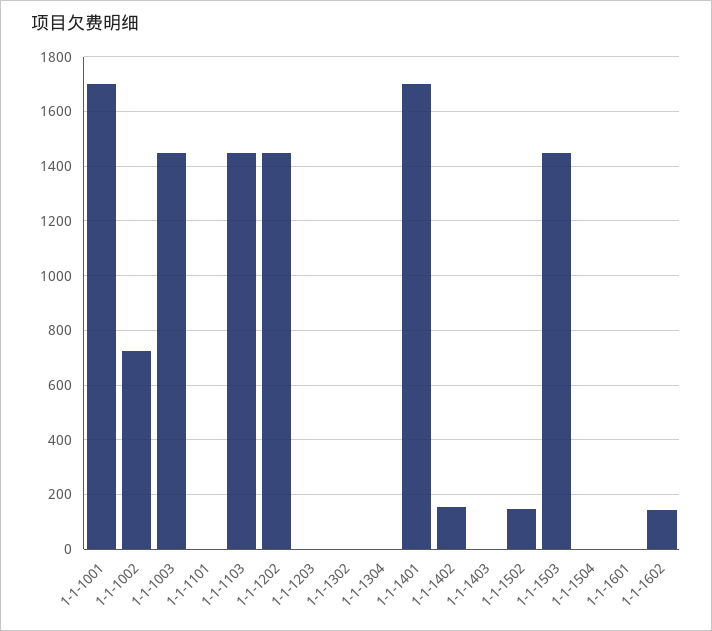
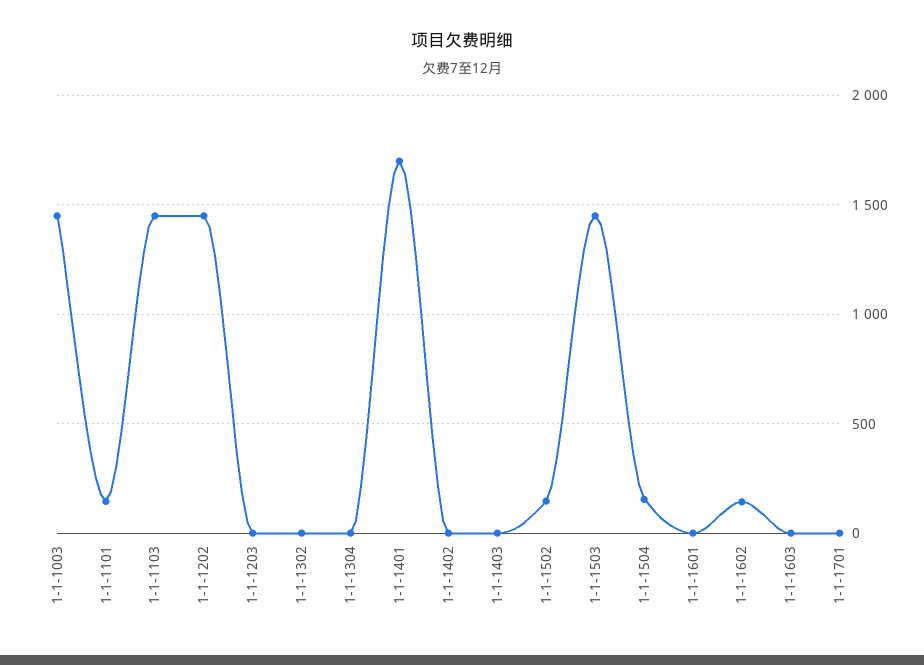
1-1-1001: 1700 -> none
1-1-1002: 725 -> none
1-1-1101: 0 -> 150
1-1-1402: 150 -> 0
1-1-1504: 0 -> 150
1-1-1603: none -> 0
1-1-1701: none -> 0

